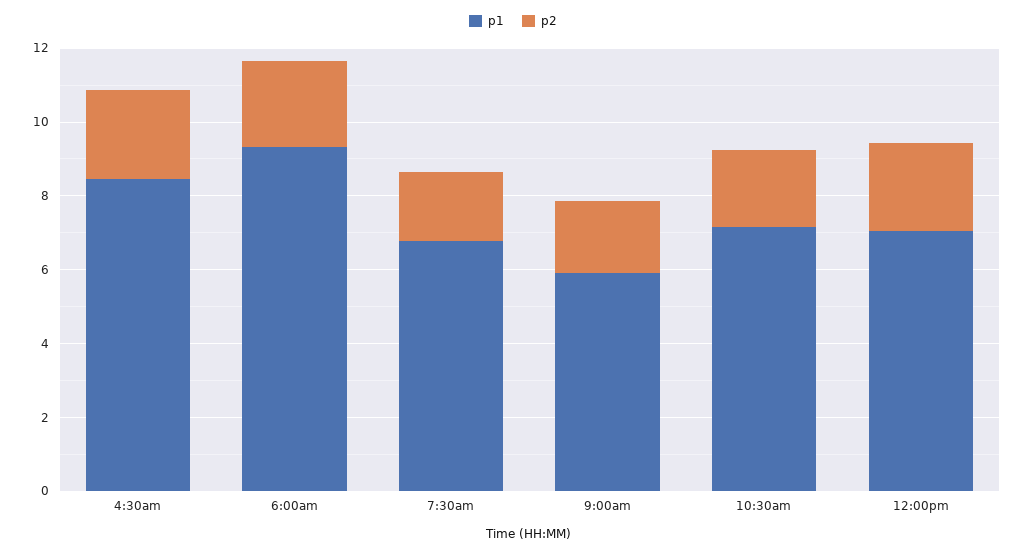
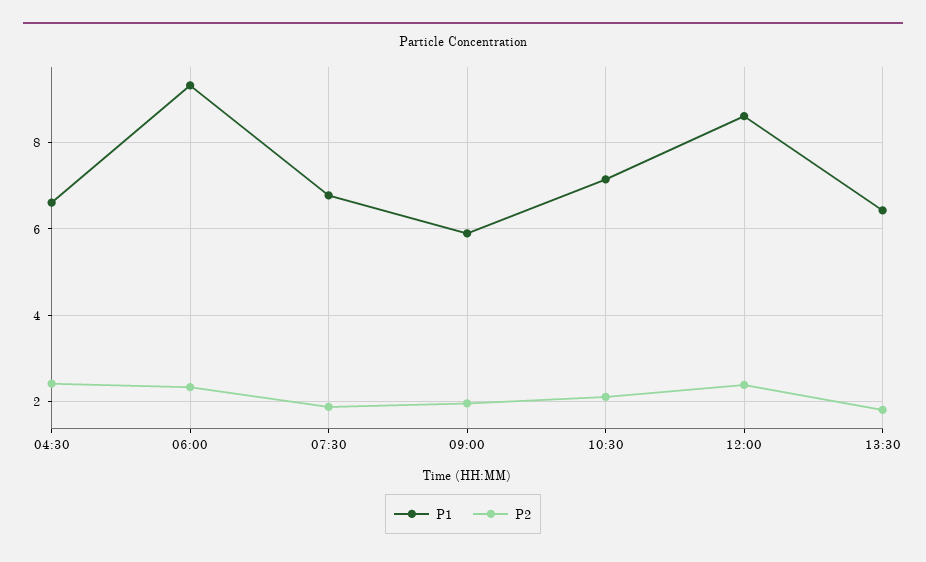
p1, 4:30am: 8.5 -> 6.6
p1, 12:00pm: 7 -> 8.6
p1, 13:30: none -> 6.4
p2, 13:30: none -> 1.8

